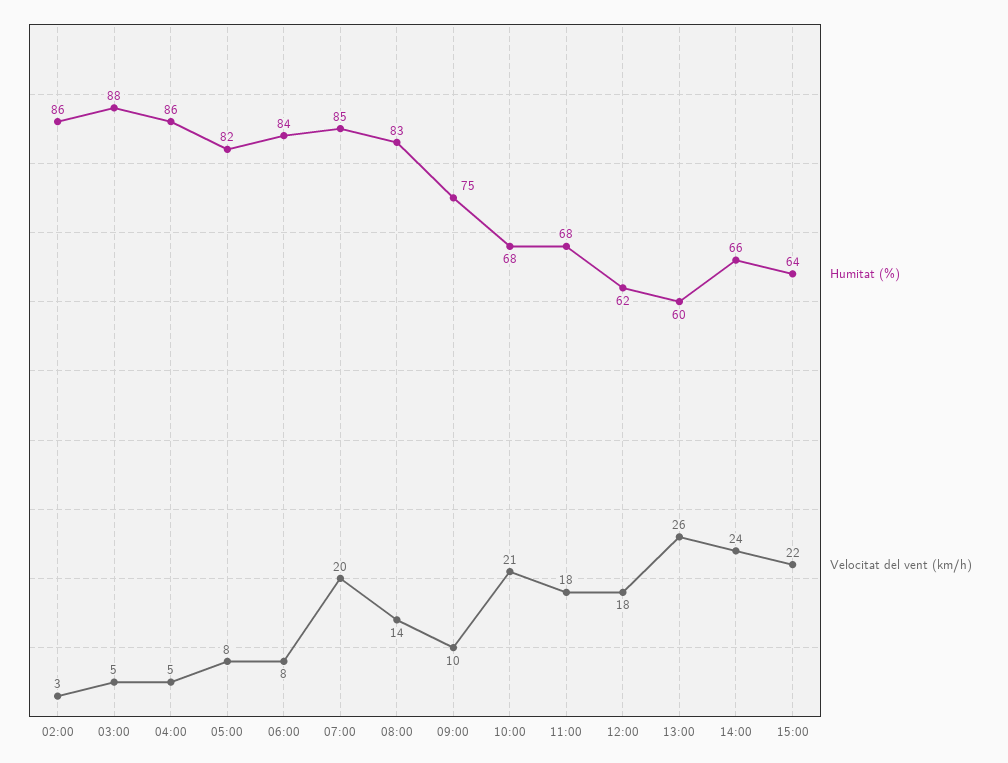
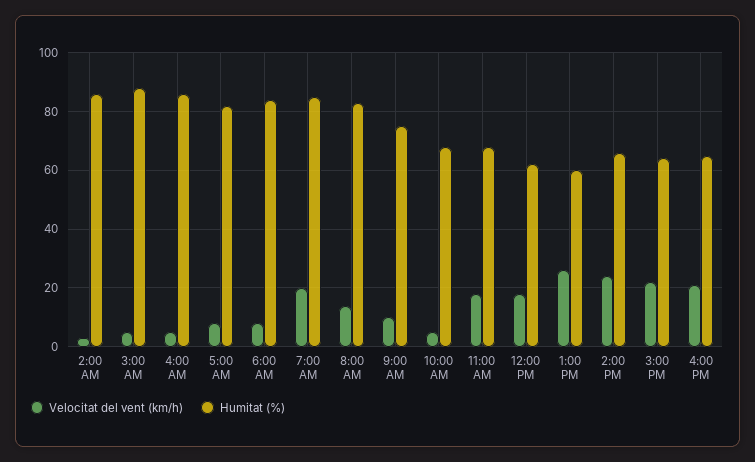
Velocitat del vent (km/h), 10:00: 21 -> 5
Velocitat del vent (km/h), 4:00 PM: none -> 20
Humitat (%), 4:00 PM: none -> 65

